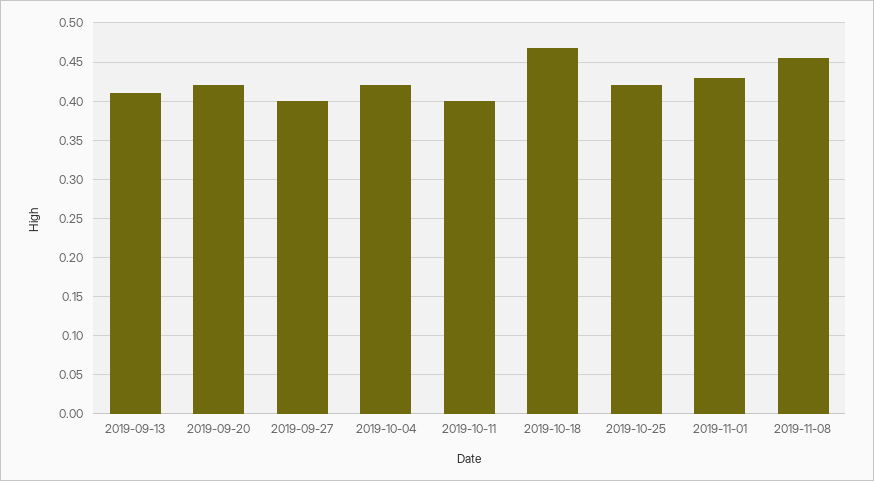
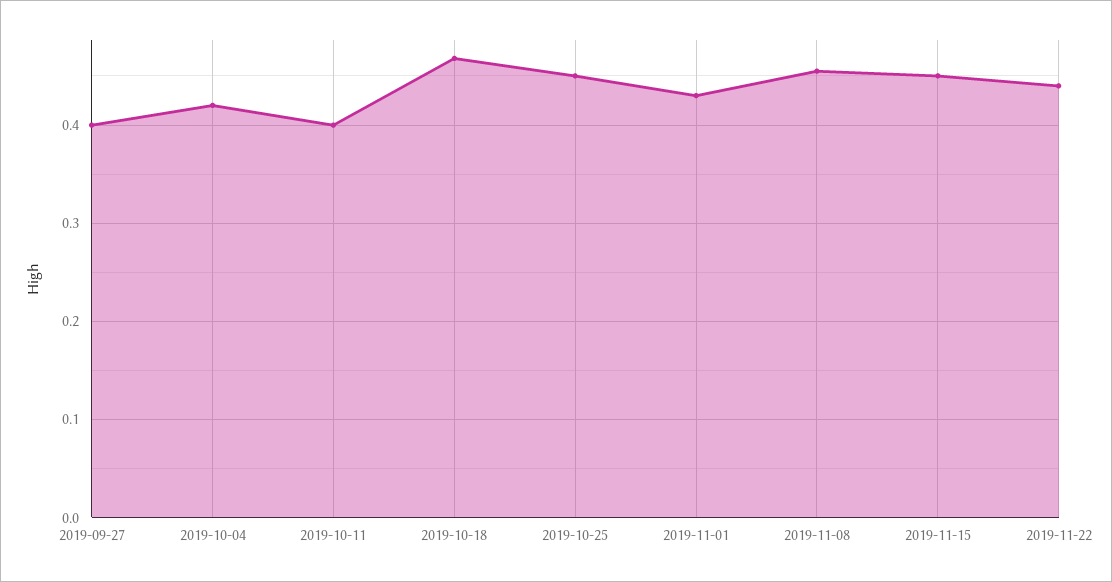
2019-09-13: 0.41 -> none
2019-09-20: 0.42 -> none
2019-10-25: 0.42 -> 0.45
2019-11-15: none -> 0.45
2019-11-22: none -> 0.44

